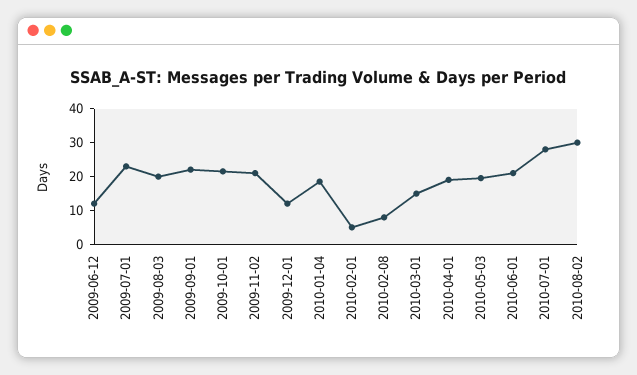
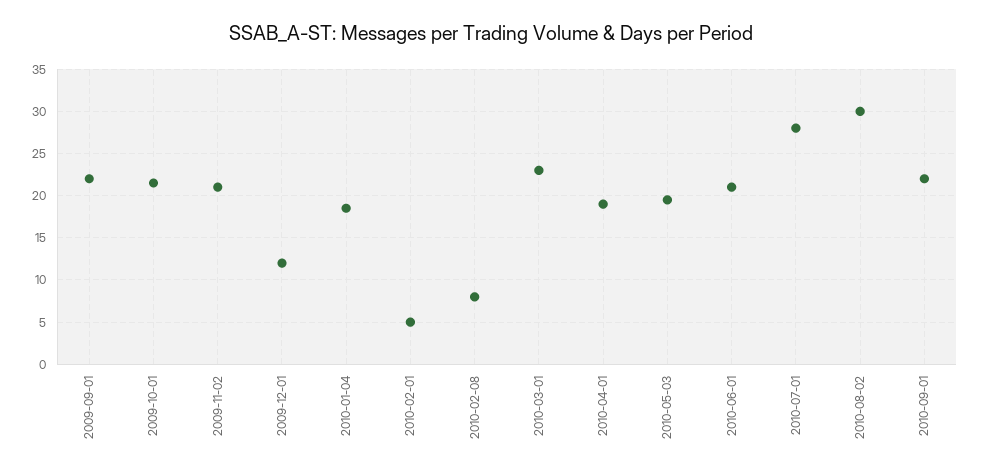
2009-06-12: 12.5 -> none
2009-07-01: 22.5 -> none
2009-08-03: 20 -> none
2010-03-01: 15 -> 23
2010-09-01: none -> 22

